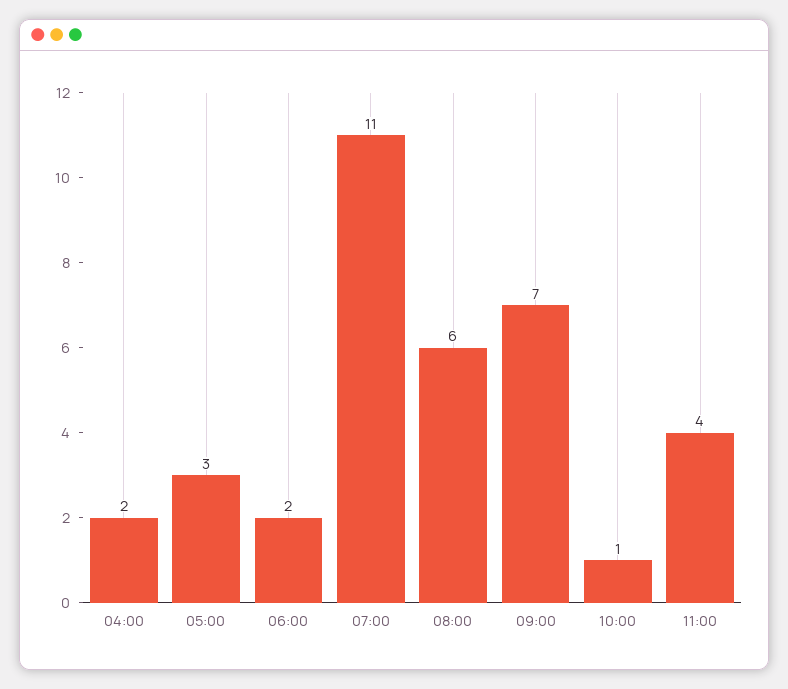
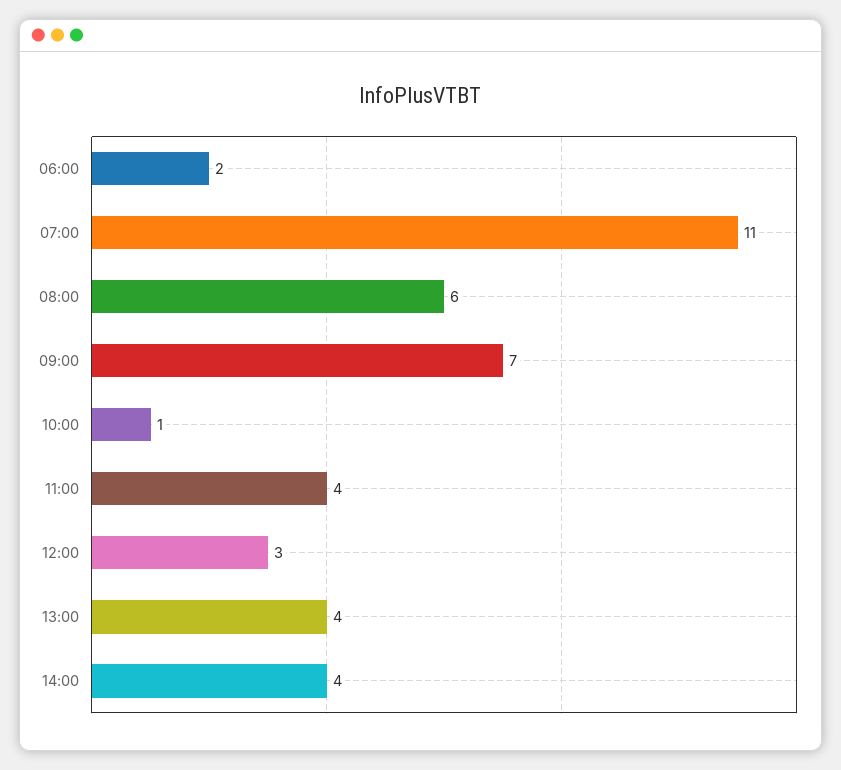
04:00: 2 -> none
05:00: 3 -> none
12:00: none -> 3
13:00: none -> 4
14:00: none -> 4

